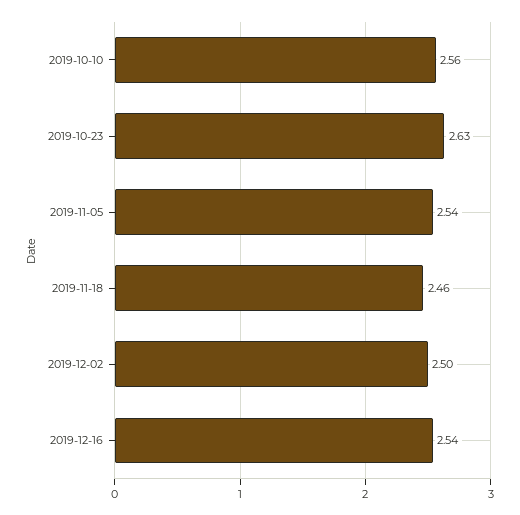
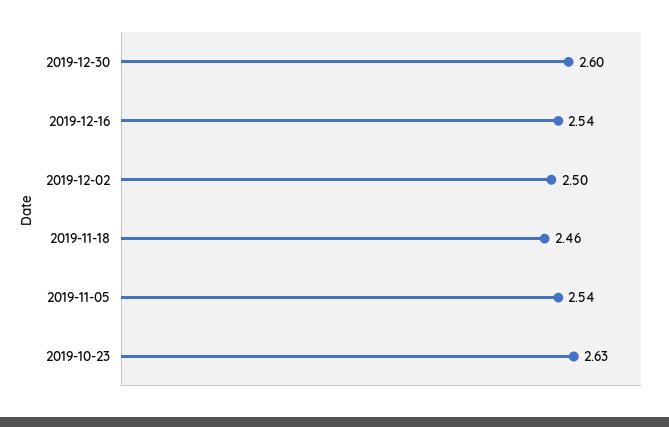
2019-10-10: 2.56 -> none
2019-12-30: none -> 2.6

